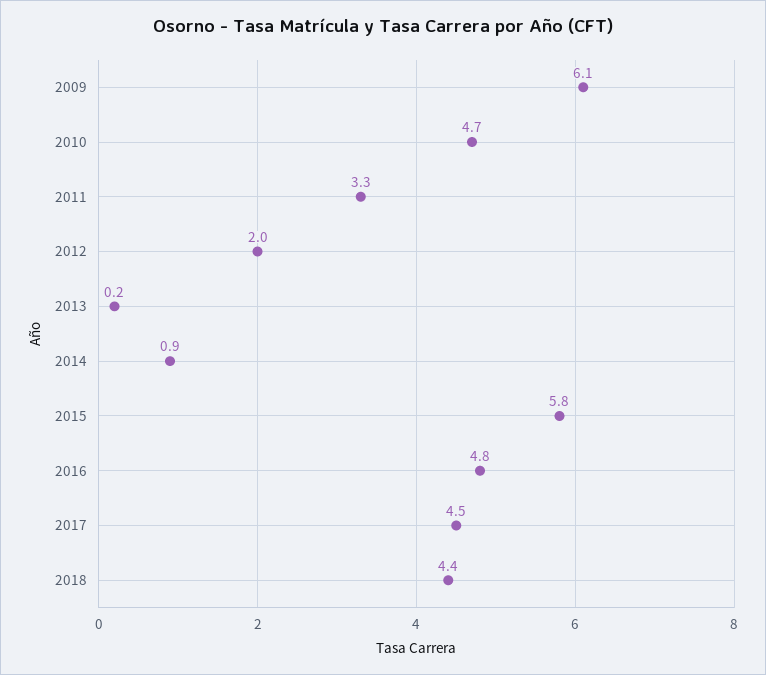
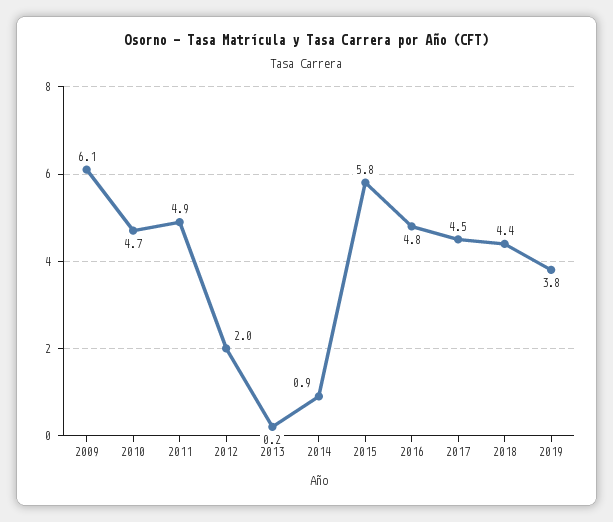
2011: 3.3 -> 4.9
2019: none -> 3.8

